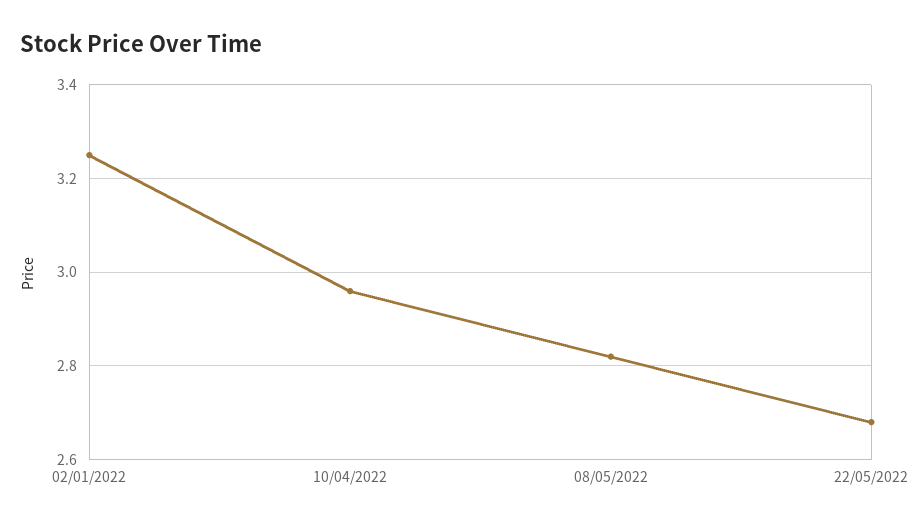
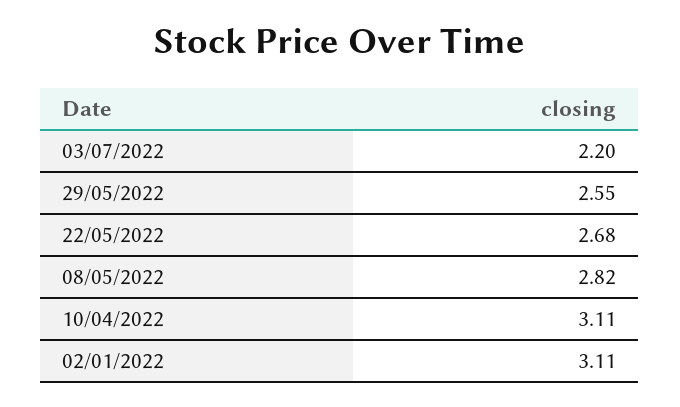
02/01/2022: 3.25 -> 3.11
10/04/2022: 2.95 -> 3.11
03/07/2022: none -> 2.2
29/05/2022: none -> 2.55

